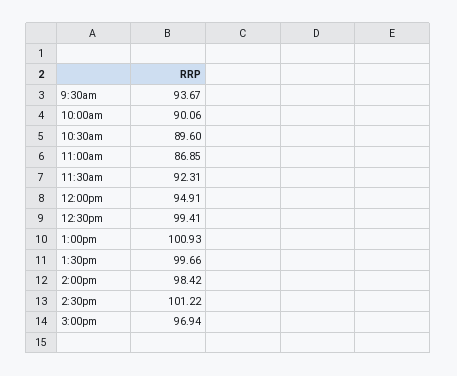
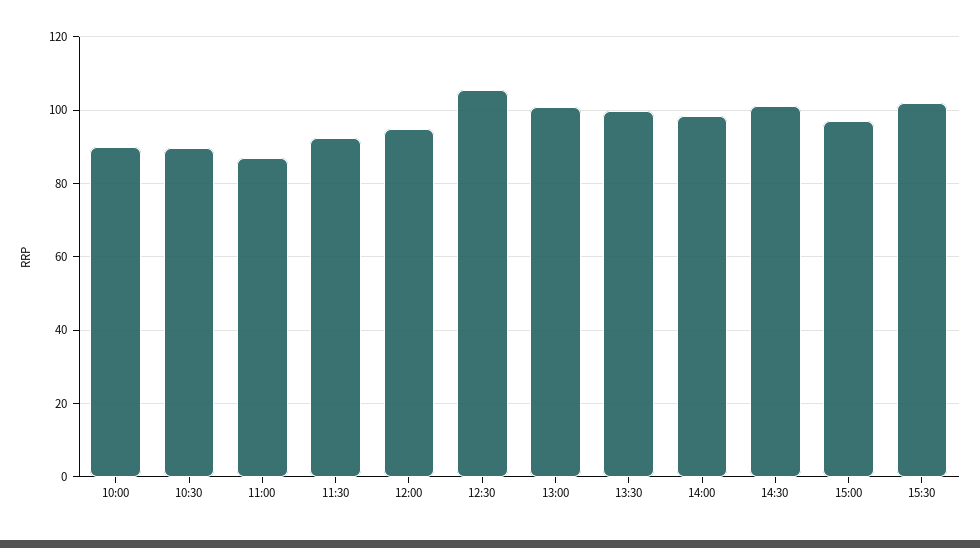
9:30am: 93.67 -> none
12:30pm: 99.41 -> 106
15:30: none -> 102

